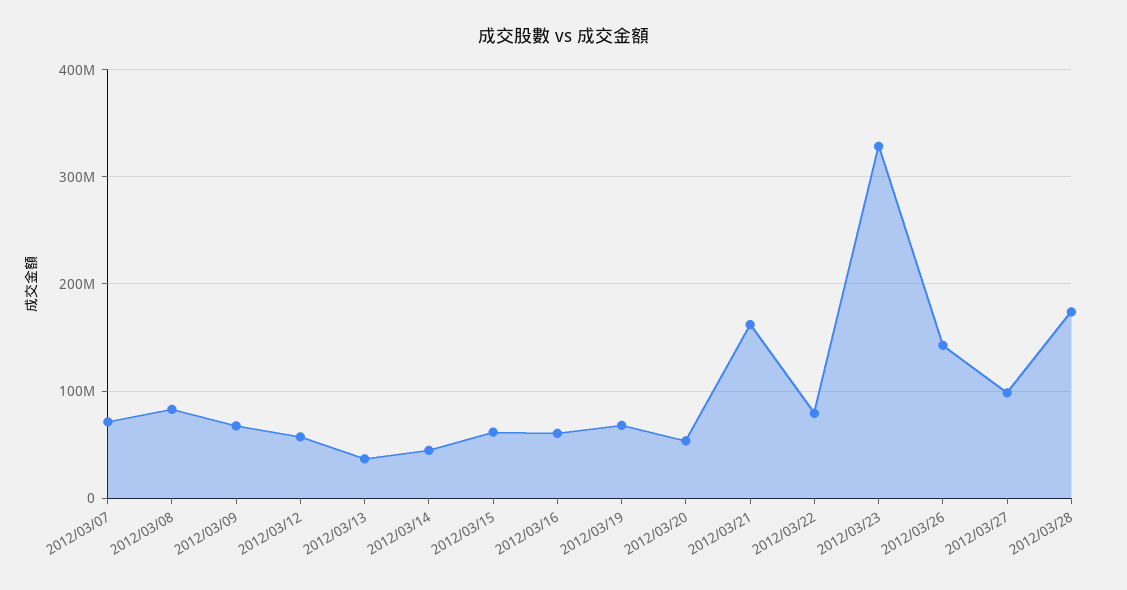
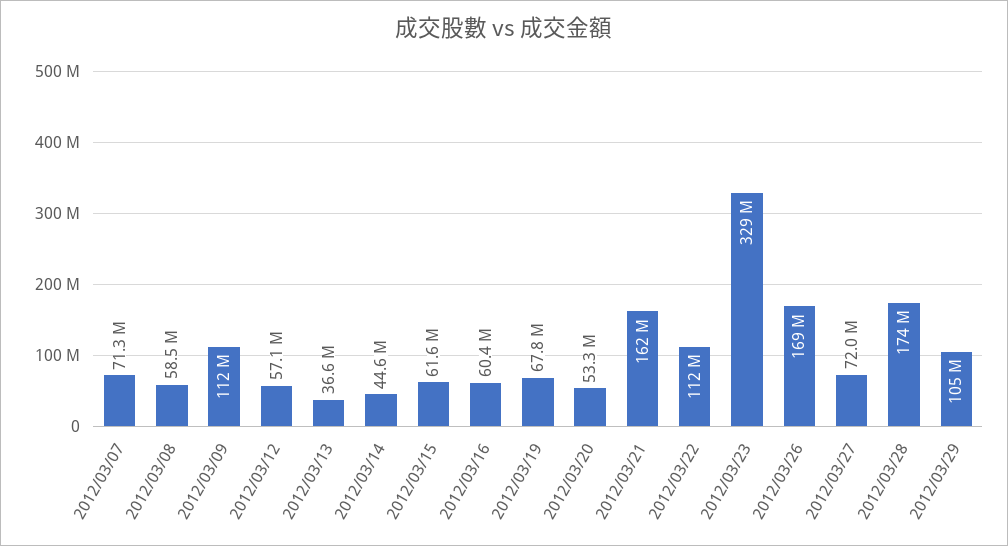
2012/03/08: 80000000 -> 58500000
2012/03/09: 70000000 -> 112000000
2012/03/22: 80000000 -> 112000000
2012/03/26: 140000000 -> 169000000
2012/03/27: 100000000 -> 72000000
2012/03/29: none -> 105000000

